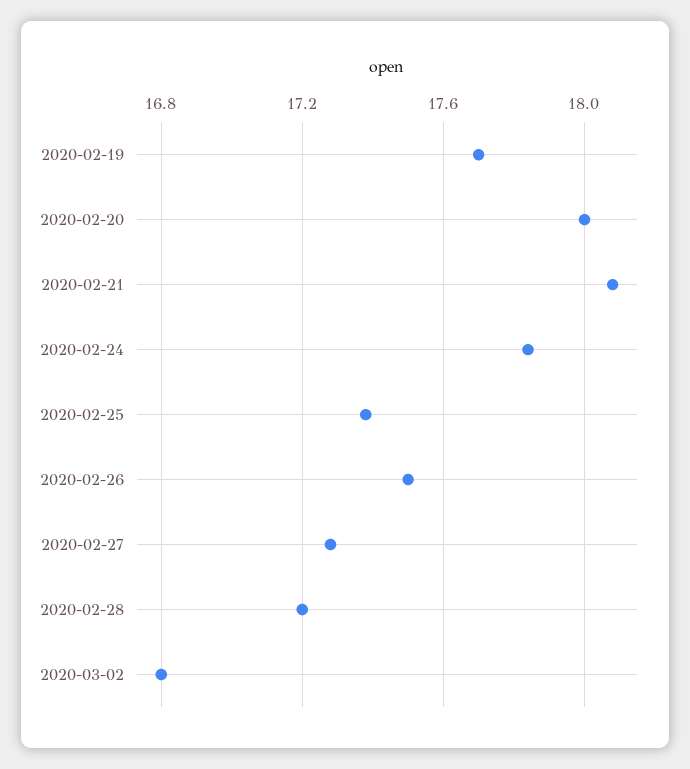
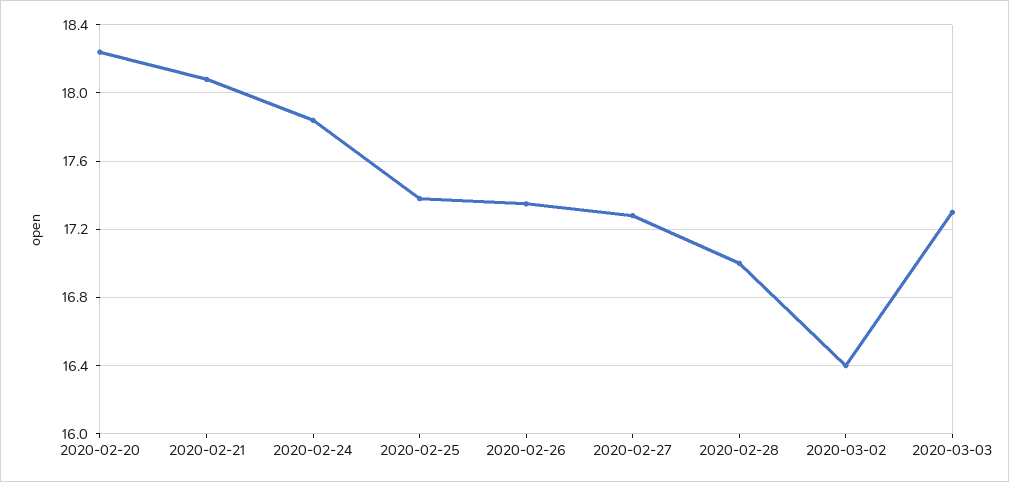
2020-02-19: 17.7 -> none
2020-02-20: 18 -> 18.25
2020-02-26: 17.5 -> 17.35
2020-02-28: 17.2 -> 17
2020-03-02: 16.8 -> 16.4
2020-03-03: none -> 17.3

